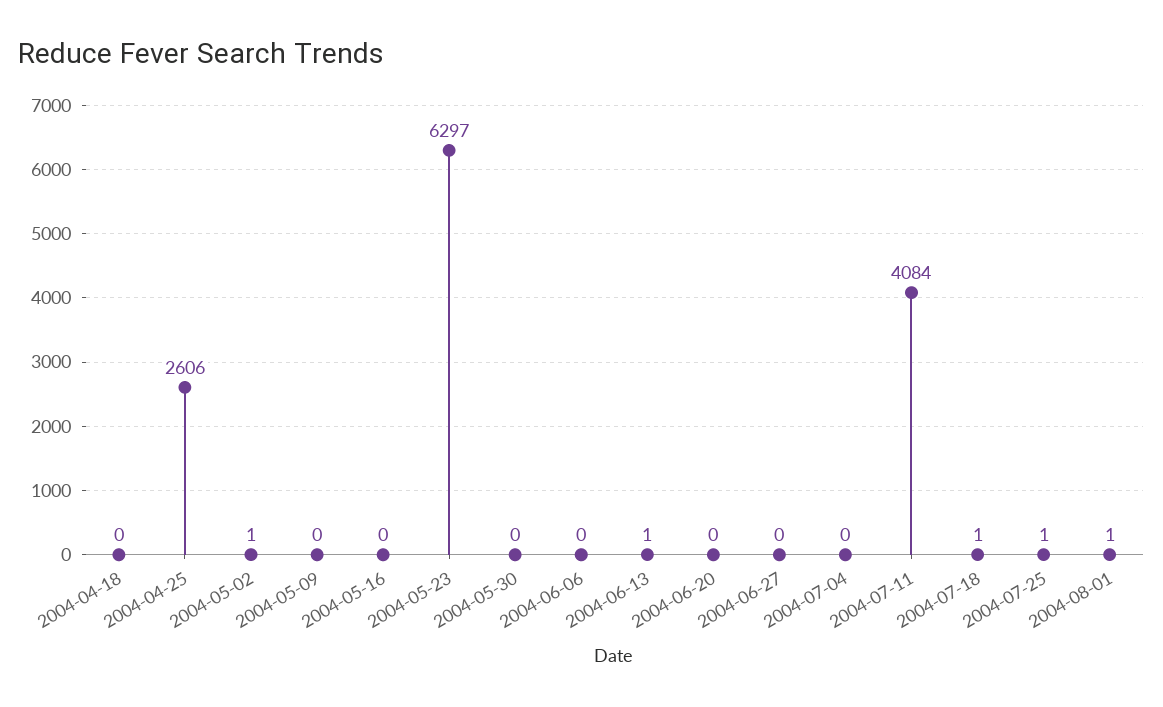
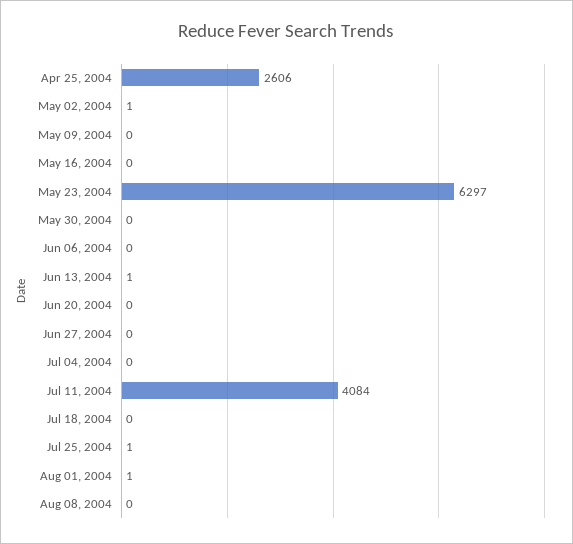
2004-04-18: 0 -> none
2004-07-18: 1 -> 0
Aug 08, 2004: none -> 0

